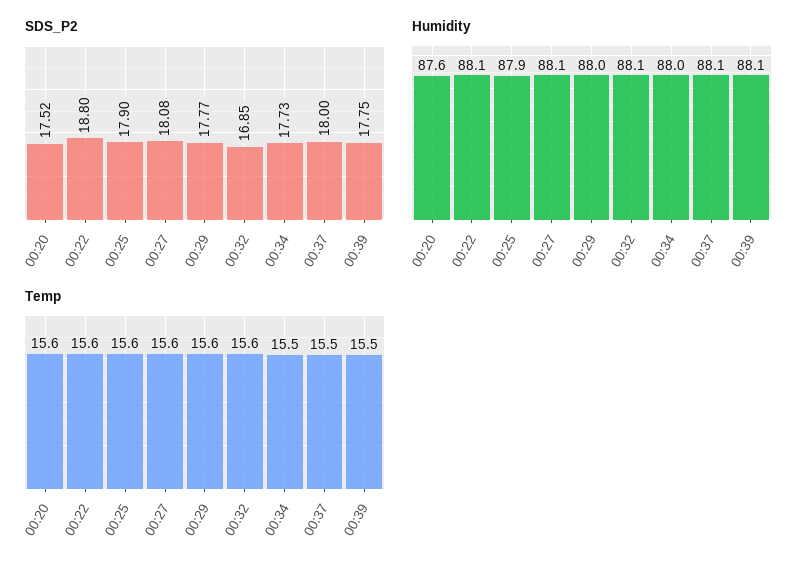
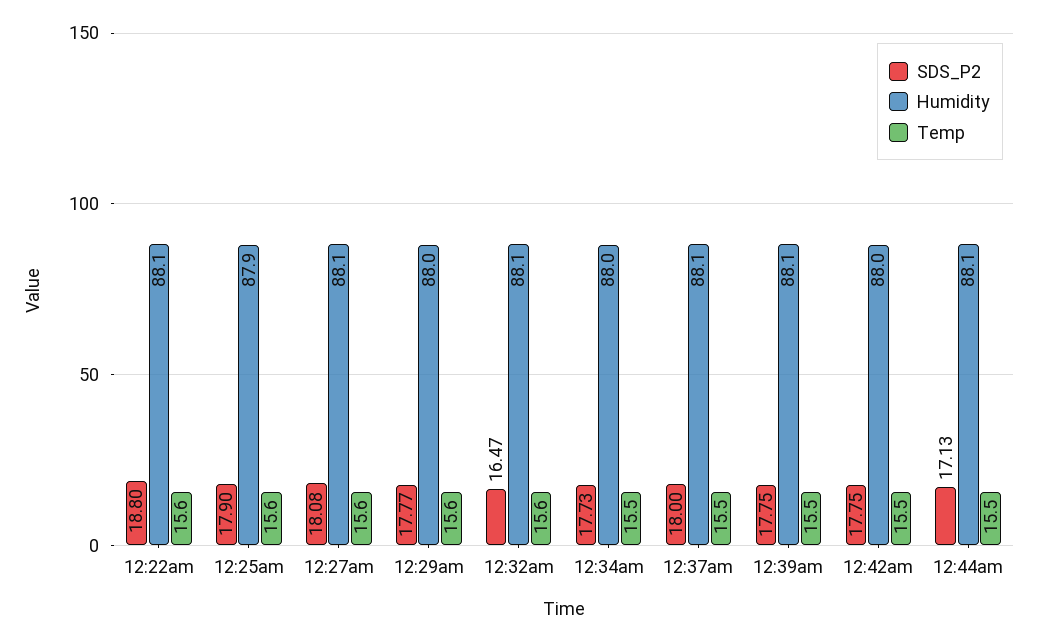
SDS_P2, 00:20: 17.52 -> none
SDS_P2, 00:32: 16.85 -> 16.47
Humidity, 00:20: 87.6 -> none
Temp, 00:20: 15.6 -> none
SDS_P2, 12:42am: none -> 17.75
Humidity, 12:42am: none -> 88
Temp, 12:42am: none -> 15.5
SDS_P2, 12:44am: none -> 17.13
Humidity, 12:44am: none -> 88.1
Temp, 12:44am: none -> 15.5

